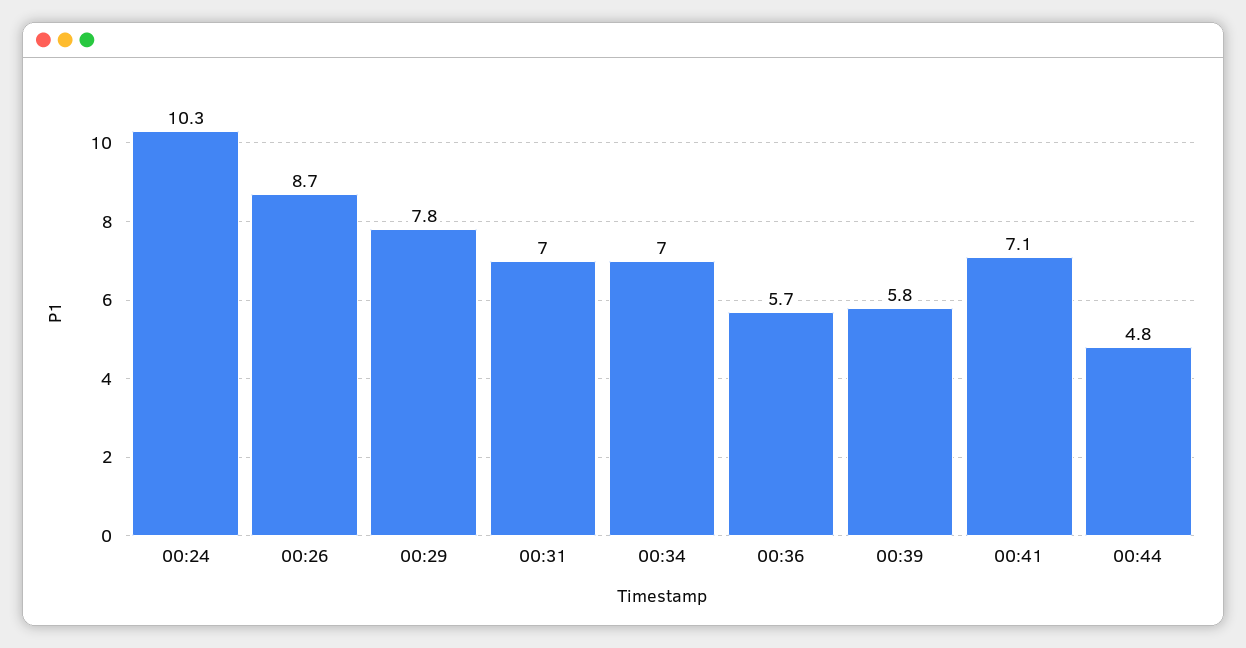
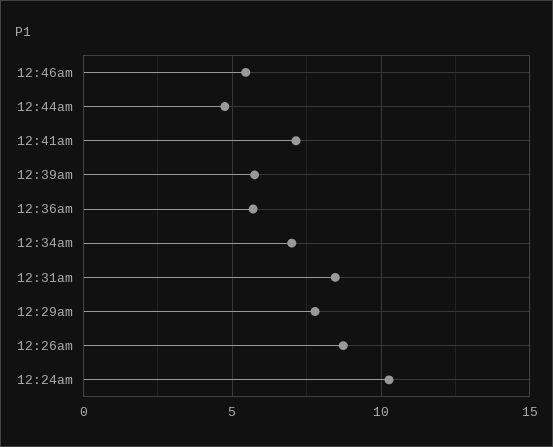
00:31: 7 -> 8.5
12:46am: none -> 5.5

